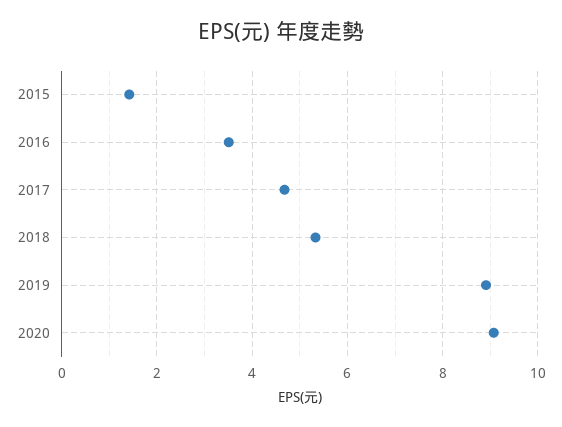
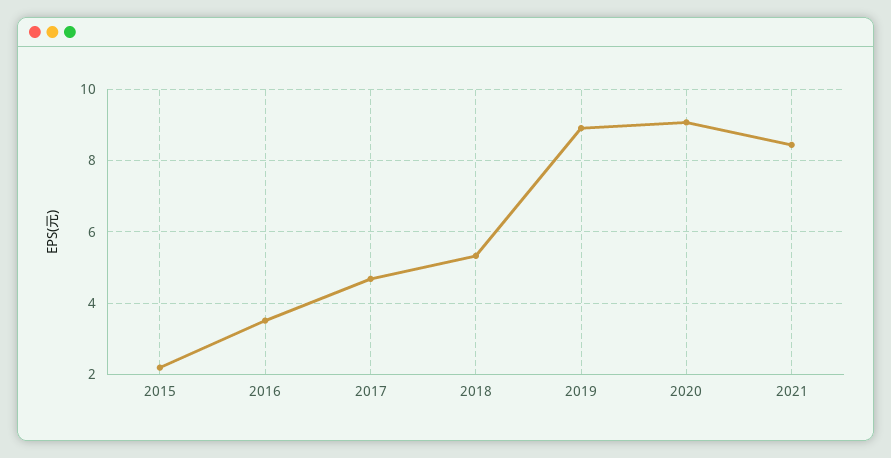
2015: 1.4 -> 2.2
2021: none -> 8.4

